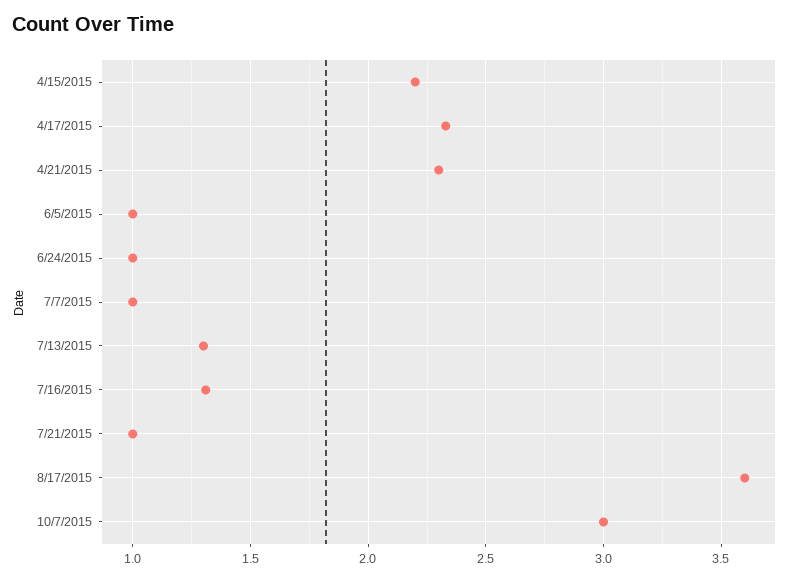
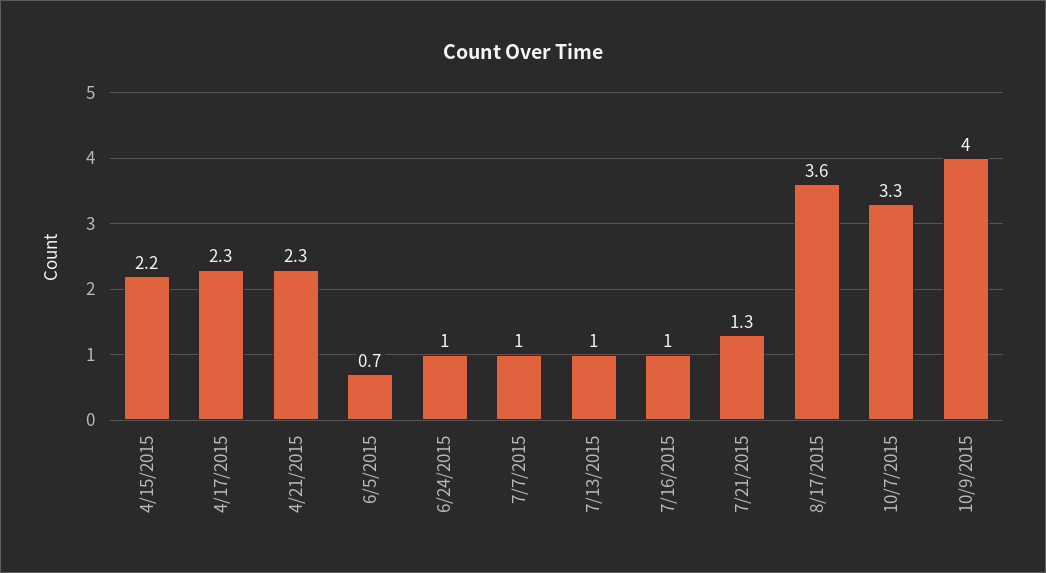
6/5/2015: 1 -> 0.7
7/13/2015: 1.3 -> 1
7/16/2015: 1.3 -> 1
7/21/2015: 1 -> 1.3
10/7/2015: 3 -> 3.3
10/9/2015: none -> 4

